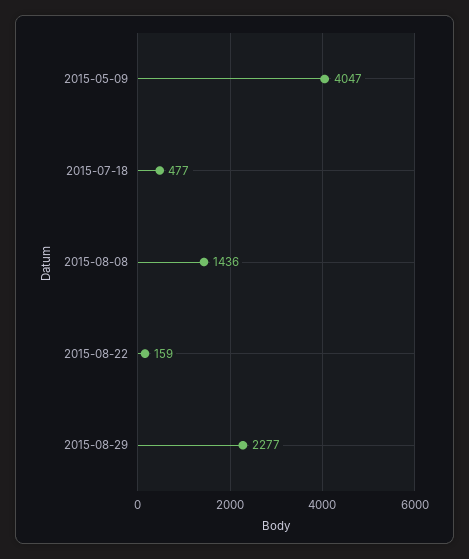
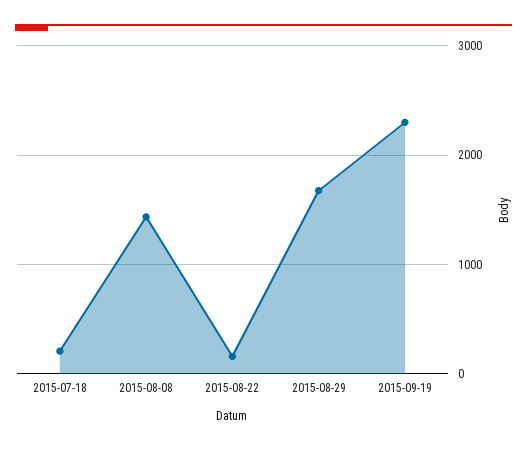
2015-05-09: 4047 -> none
2015-07-18: 477 -> 200
2015-08-29: 2277 -> 1700
2015-09-19: none -> 2300

